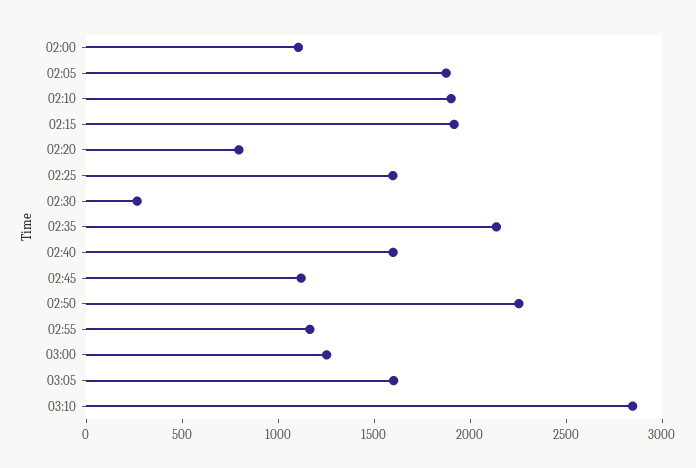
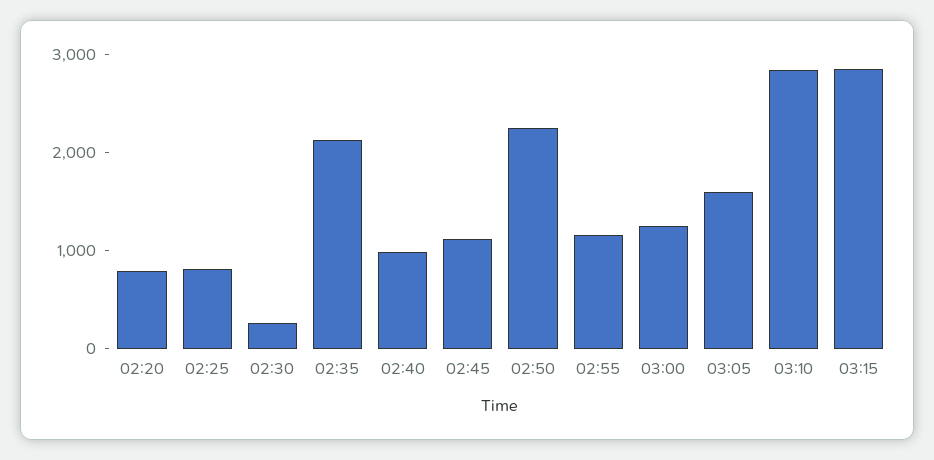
02:00: 1100 -> none
02:05: 1900 -> none
02:10: 1900 -> none
02:15: 1900 -> none
02:25: 1600 -> 800
02:40: 1600 -> 1000
03:15: none -> 2800

